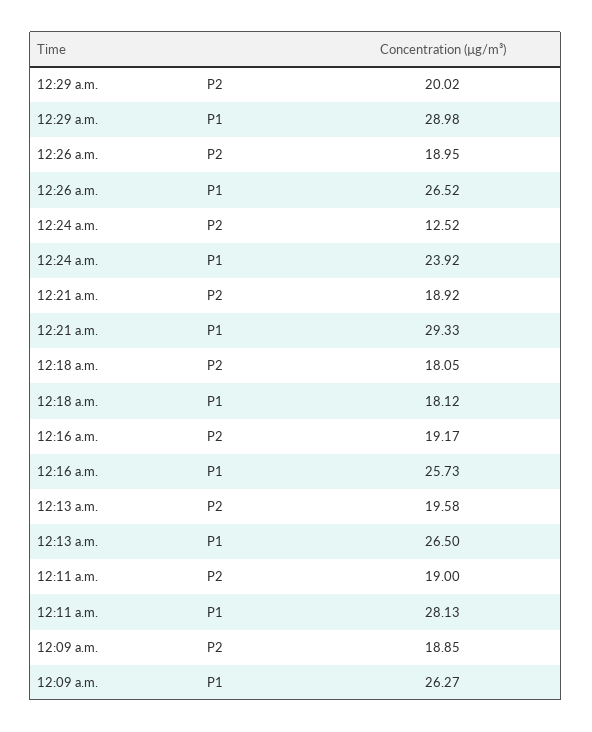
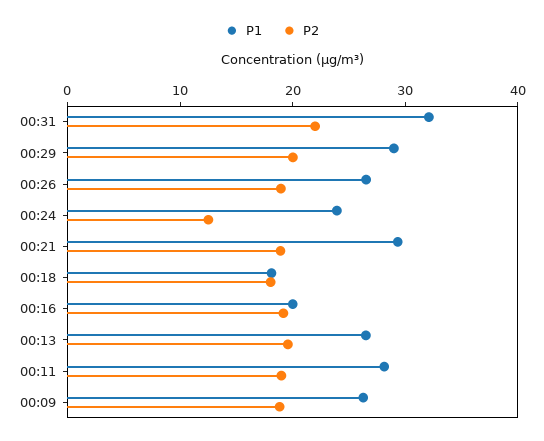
P1, 12:16 a.m.: 25.73 -> 20
P1, 00:31: none -> 32
P2, 00:31: none -> 22

